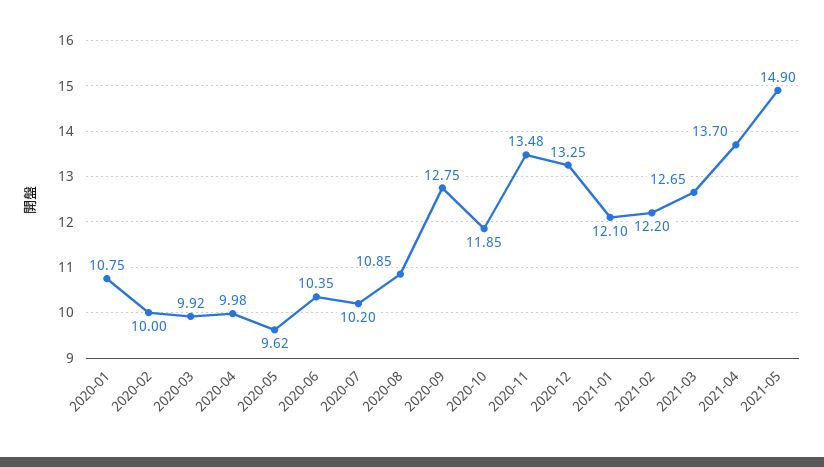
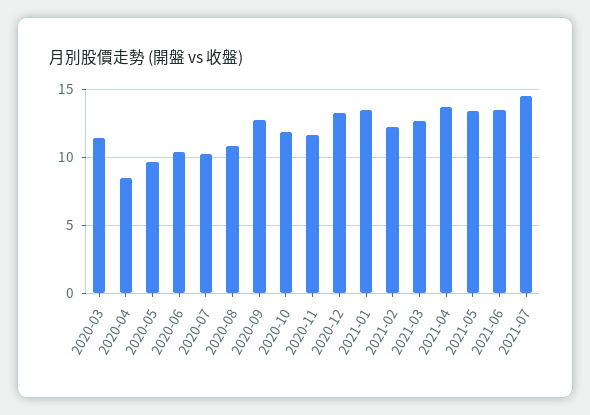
2020-01: 10.75 -> none
2020-02: 10 -> none
2020-03: 9.92 -> 11.5
2020-04: 9.98 -> 8.5
2020-11: 13.48 -> 11.5
2021-01: 12.1 -> 13.5
2021-05: 14.9 -> 13.5
2021-06: none -> 13.5
2021-07: none -> 14.5

